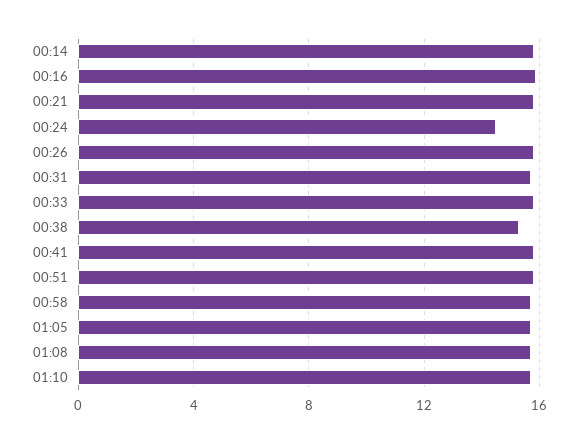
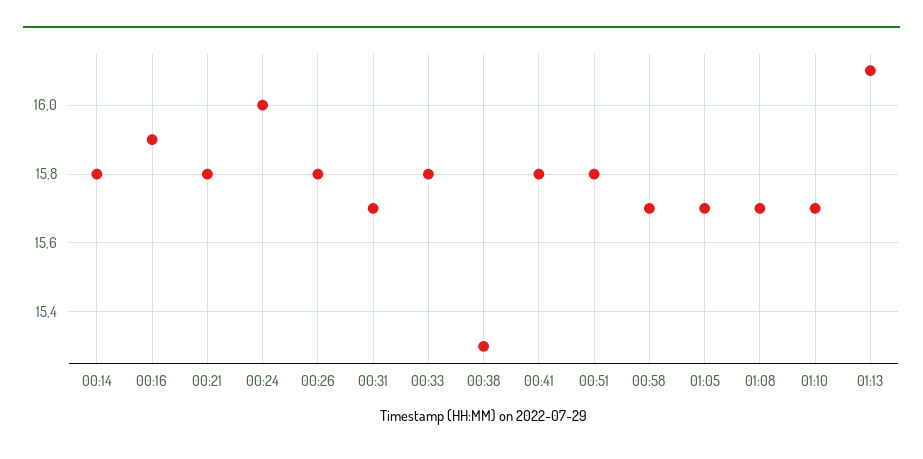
00:24: 14.5 -> 16
01:13: none -> 16.1

